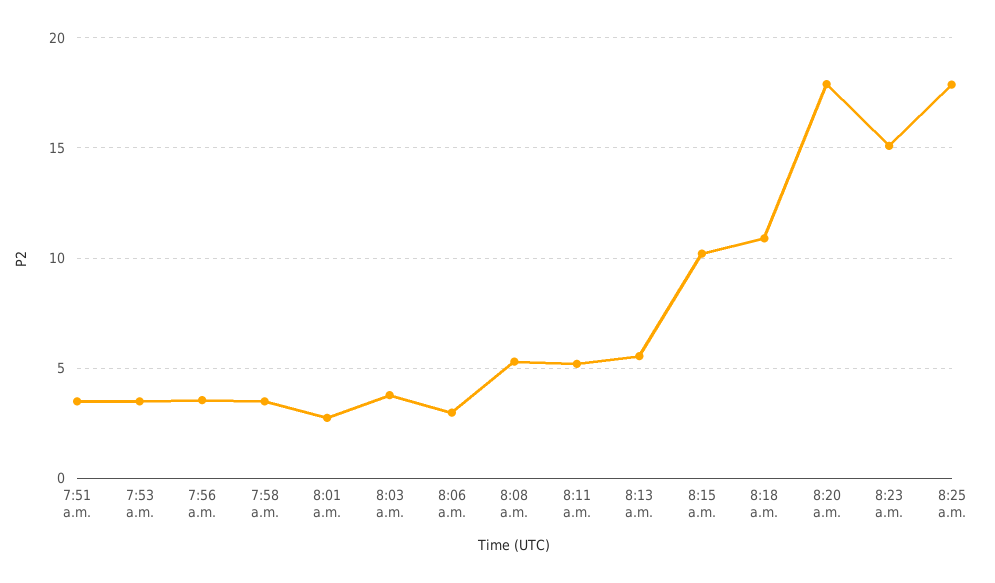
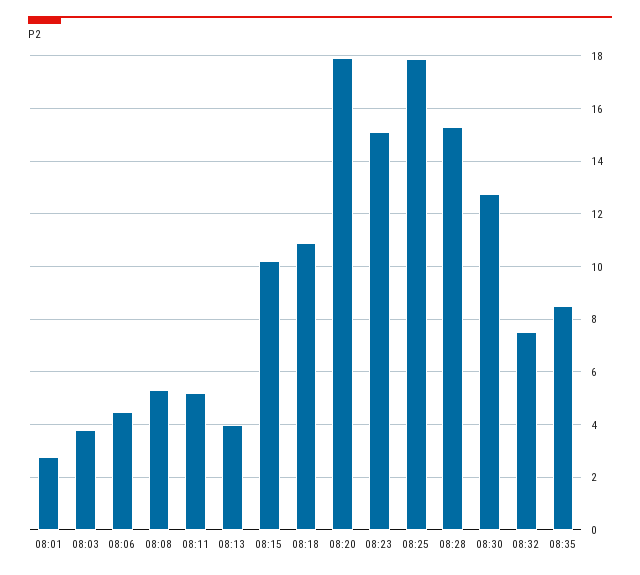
7:51 a.m.: 3.5 -> none
7:53 a.m.: 3.5 -> none
7:56 a.m.: 3.5 -> none
7:58 a.m.: 3.5 -> none
8:06 a.m.: 3 -> 4.5
8:13 a.m.: 5.5 -> 4
08:28: none -> 15.25
08:30: none -> 12.75
08:32: none -> 7.5
08:35: none -> 8.5

